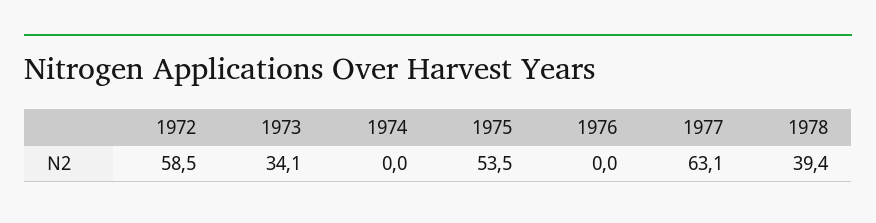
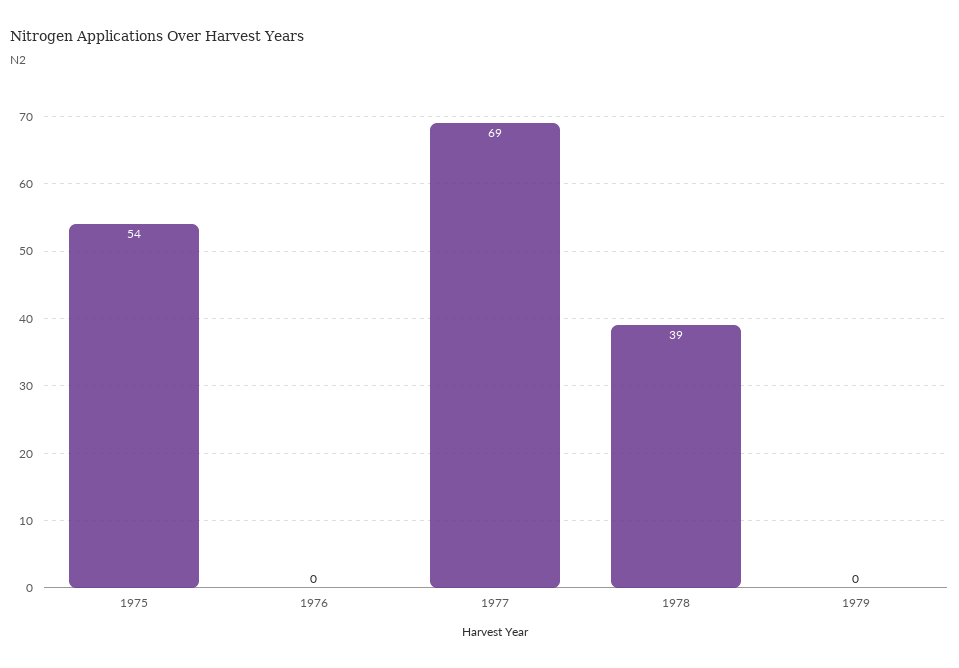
1972: 58.5 -> none
1973: 34.1 -> none
1974: 0 -> none
1977: 63.1 -> 69
1979: none -> 0

